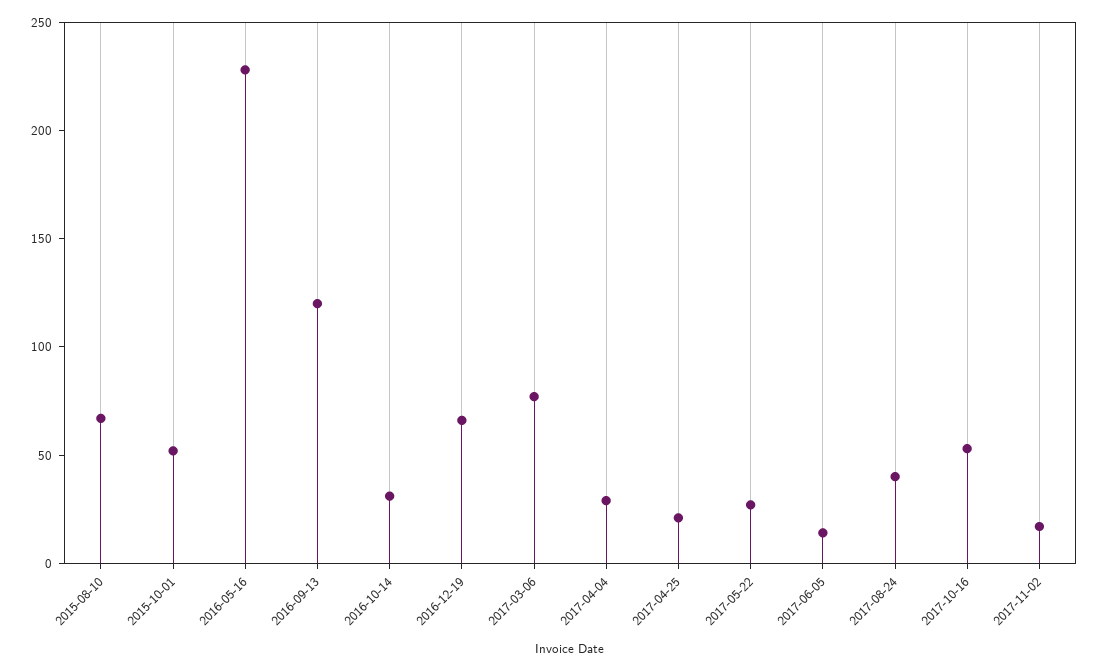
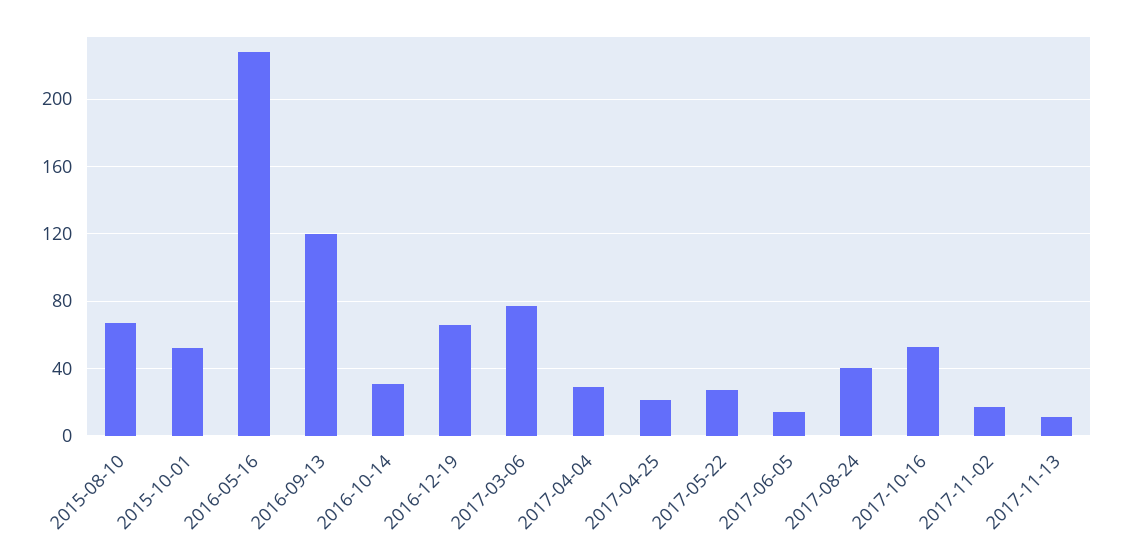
2017-11-13: none -> 10

